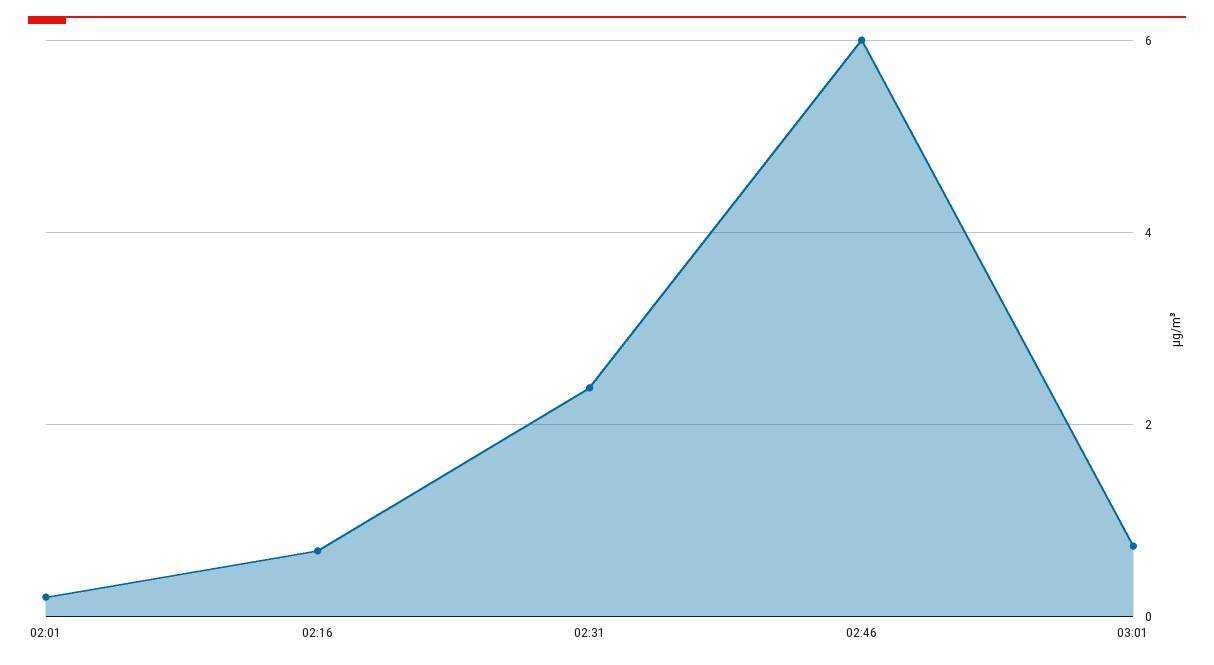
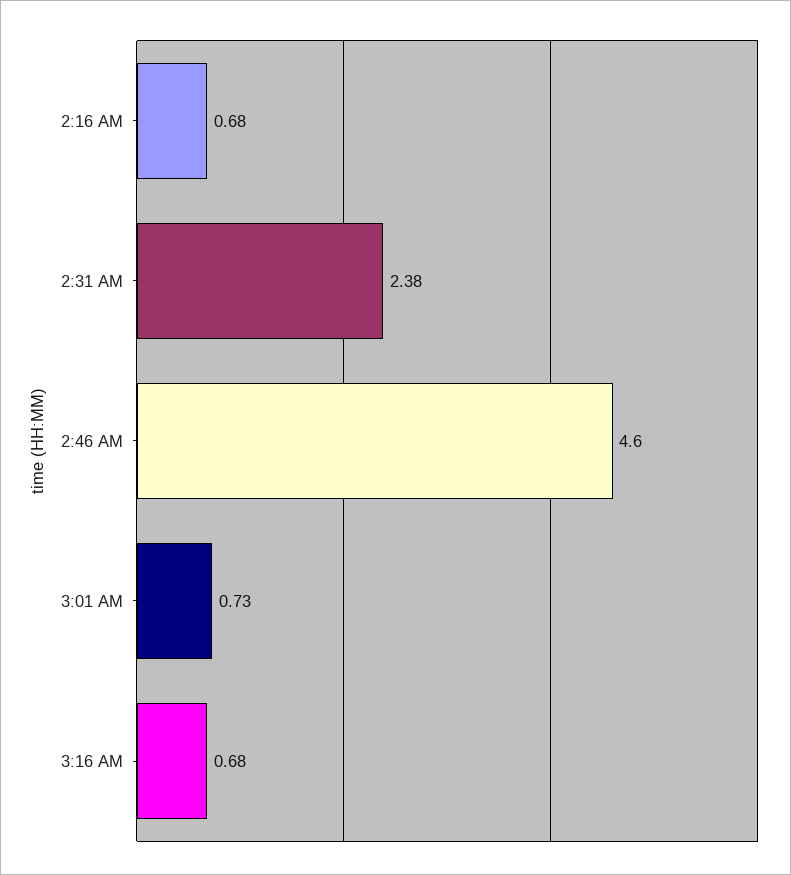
02:01: 0.2 -> none
02:46: 6 -> 4.6
3:16 AM: none -> 0.68

